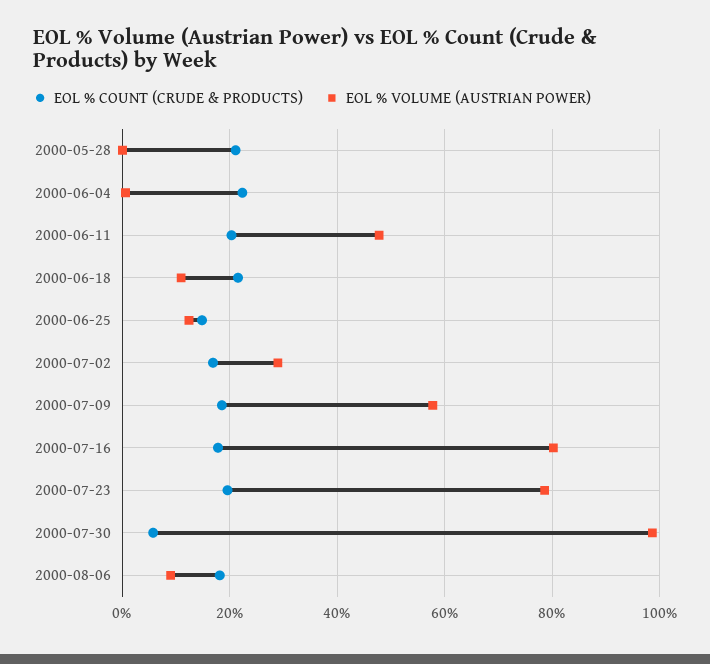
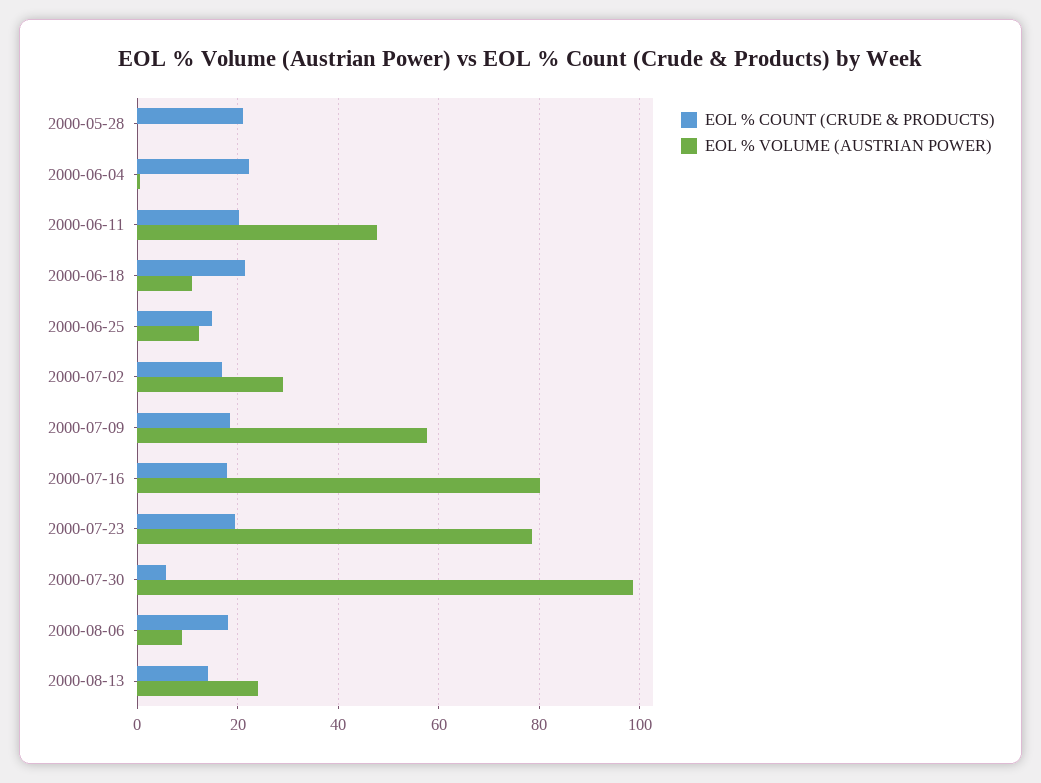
EOL % COUNT (CRUDE & PRODUCTS), 2000-08-13: none -> 14
EOL % VOLUME (AUSTRIAN POWER), 2000-08-13: none -> 24

